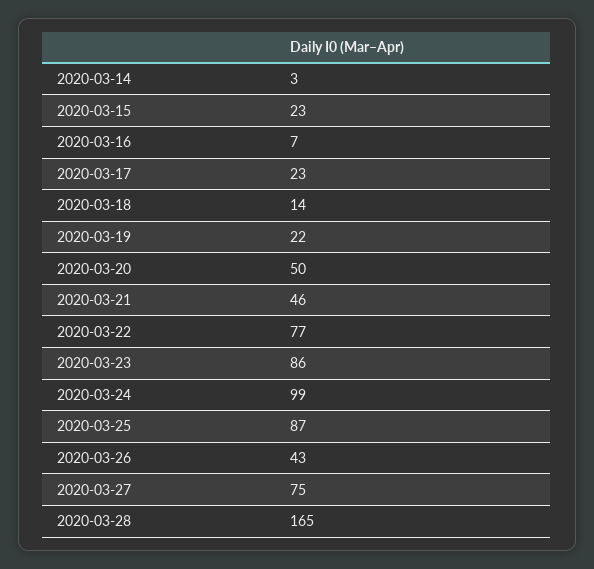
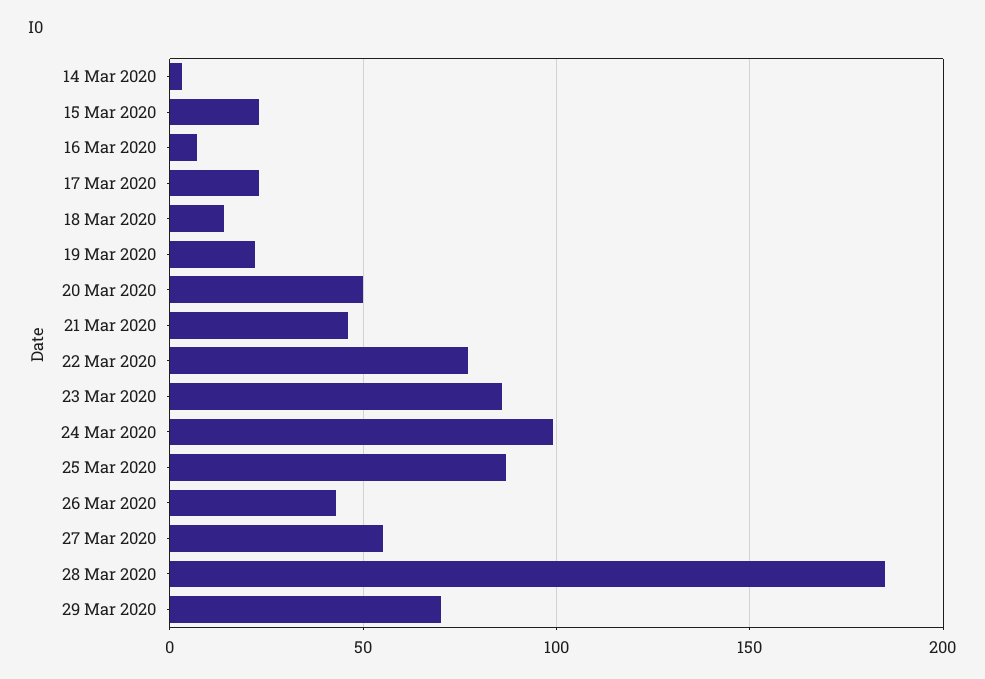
2020-03-27: 75 -> 55
2020-03-28: 165 -> 185
29 Mar 2020: none -> 70

